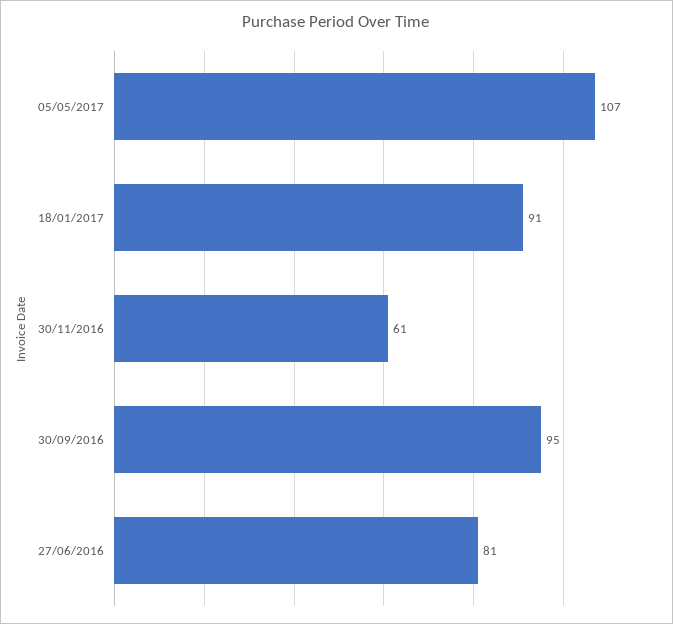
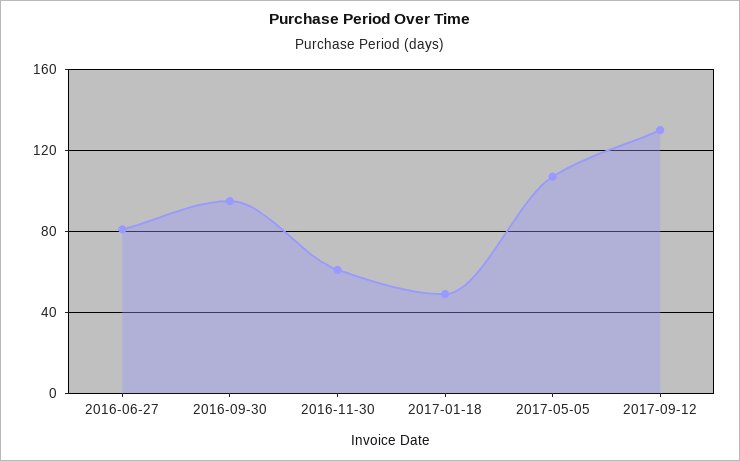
18/01/2017: 91 -> 50
2017-09-12: none -> 130

